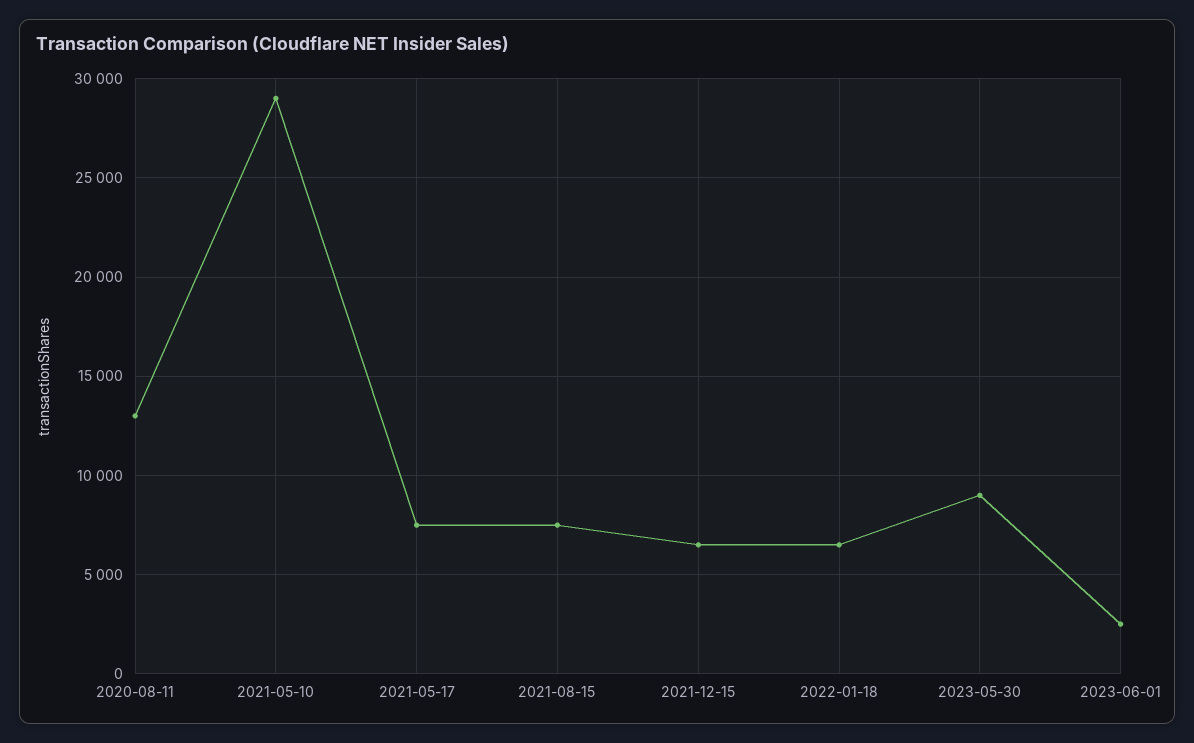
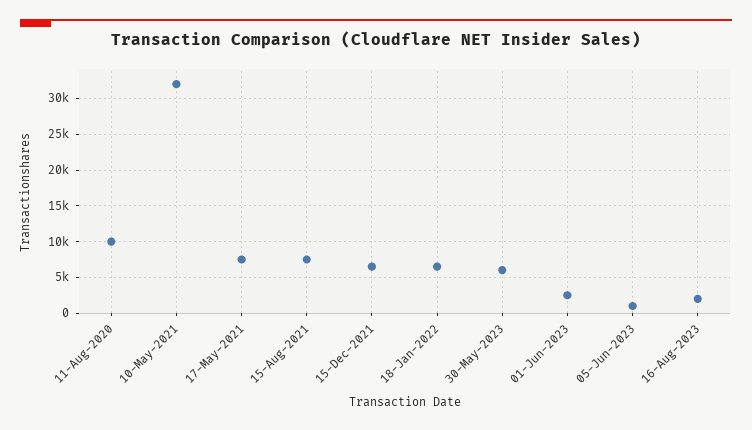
2020-08-11: 13000 -> 10000
2021-05-10: 29000 -> 32000
2023-05-30: 9000 -> 6000
05-Jun-2023: none -> 1000
16-Aug-2023: none -> 2000

